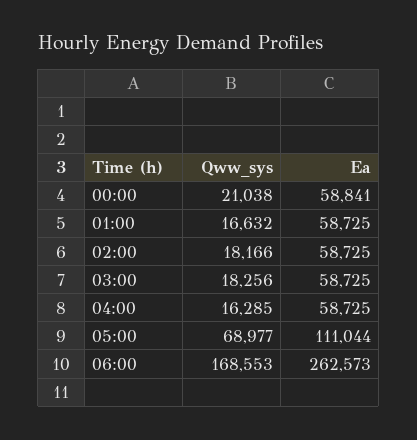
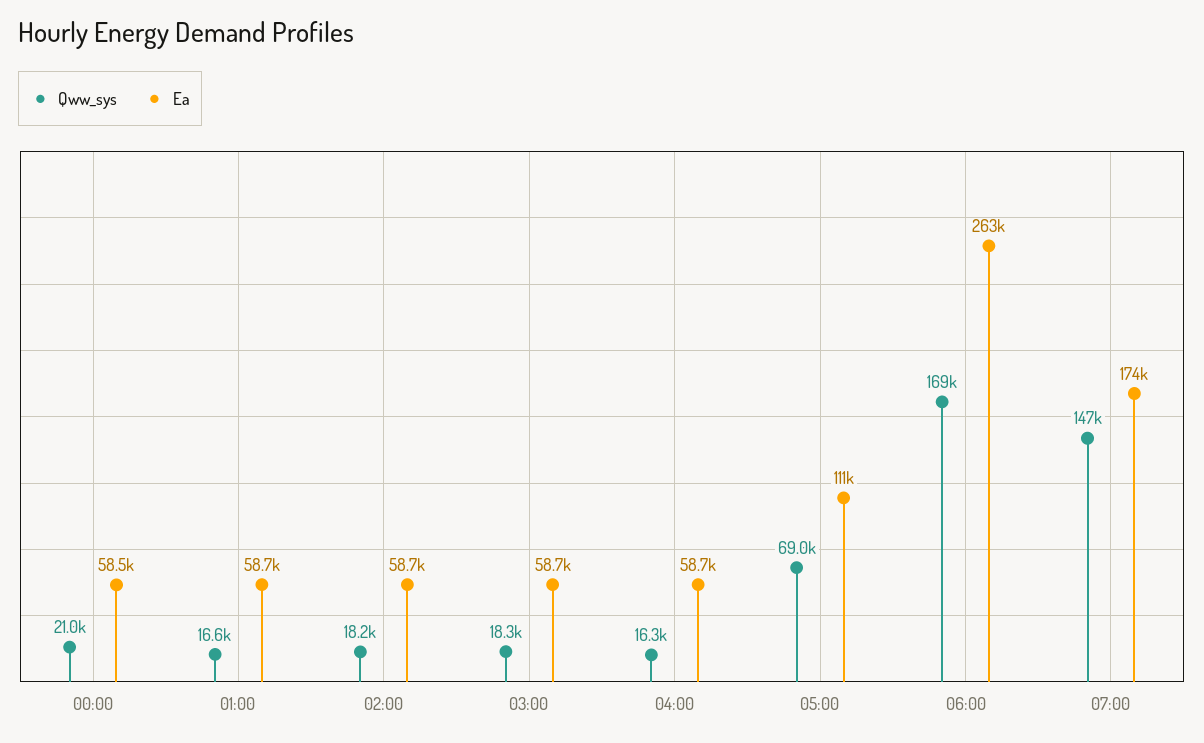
Ea, 00:00: 58841 -> 58500
Qww_sys, 07:00: none -> 147000
Ea, 07:00: none -> 174000

